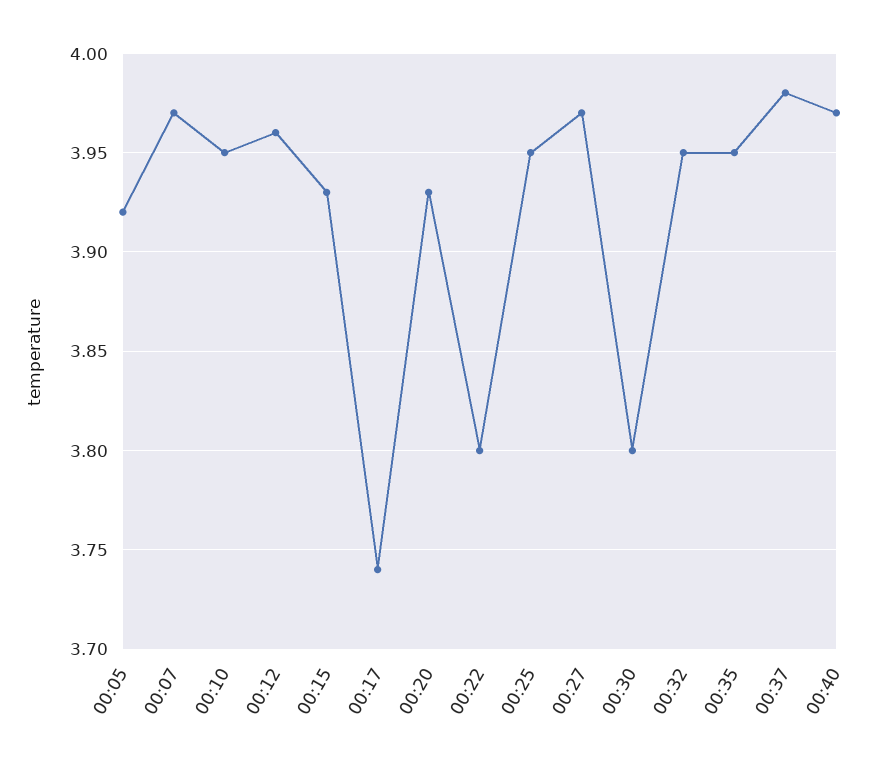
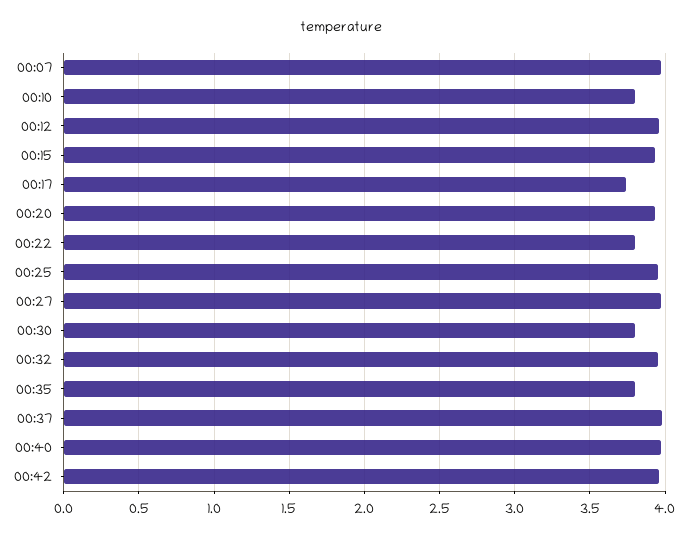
00:05: 3.92 -> none
00:10: 3.95 -> 3.8
00:35: 3.95 -> 3.8
00:42: none -> 3.95

